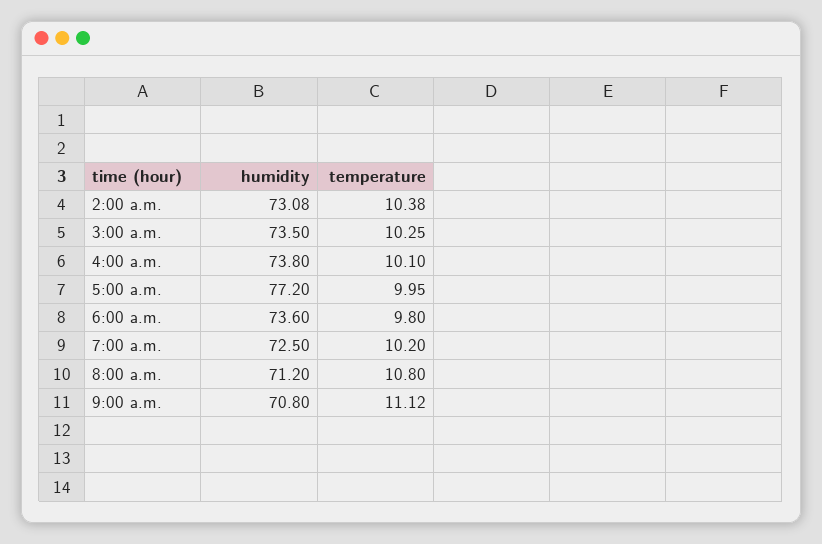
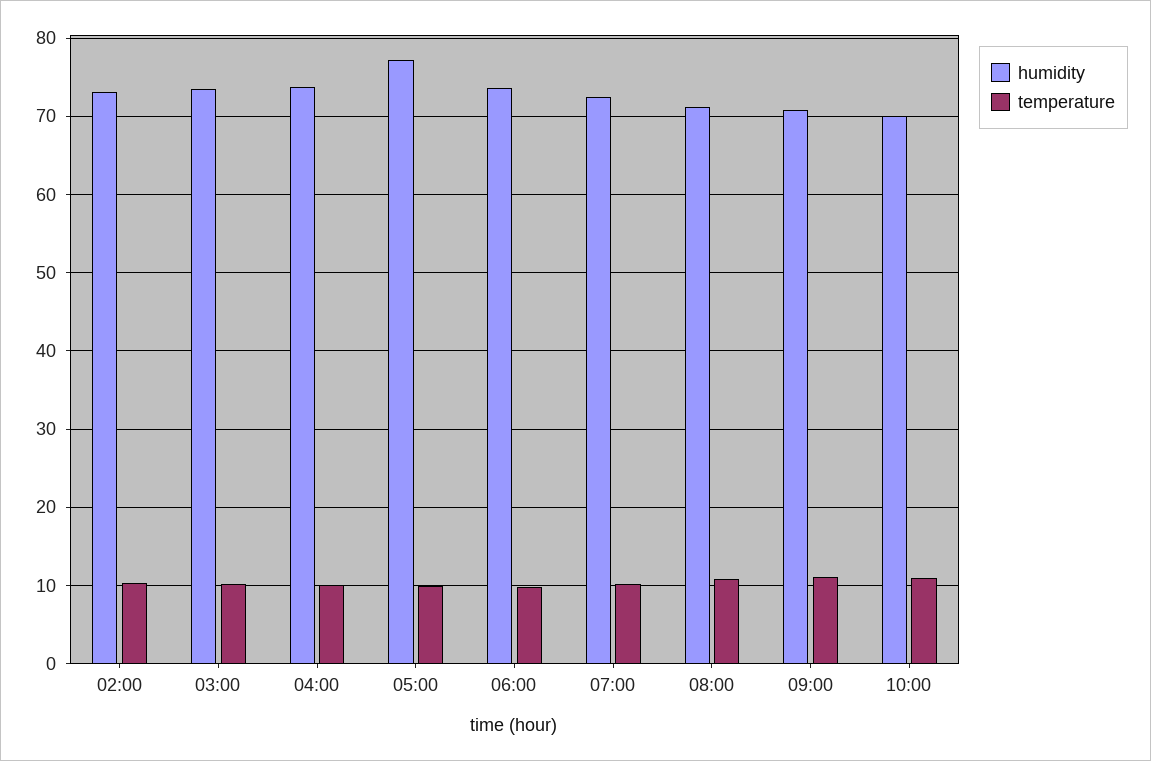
humidity, 10:00: none -> 70
temperature, 10:00: none -> 11

